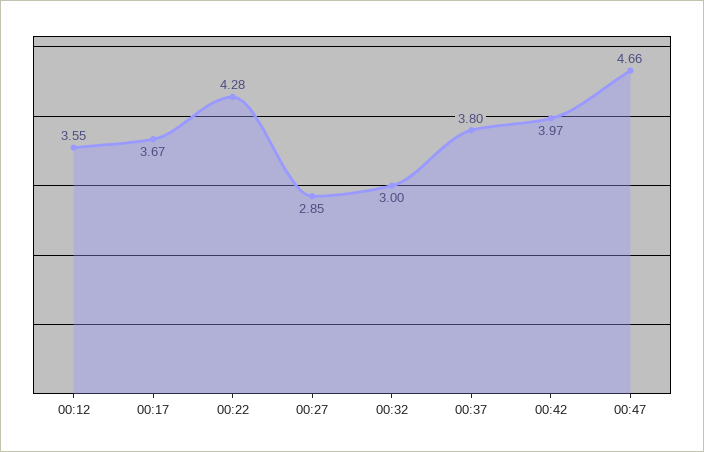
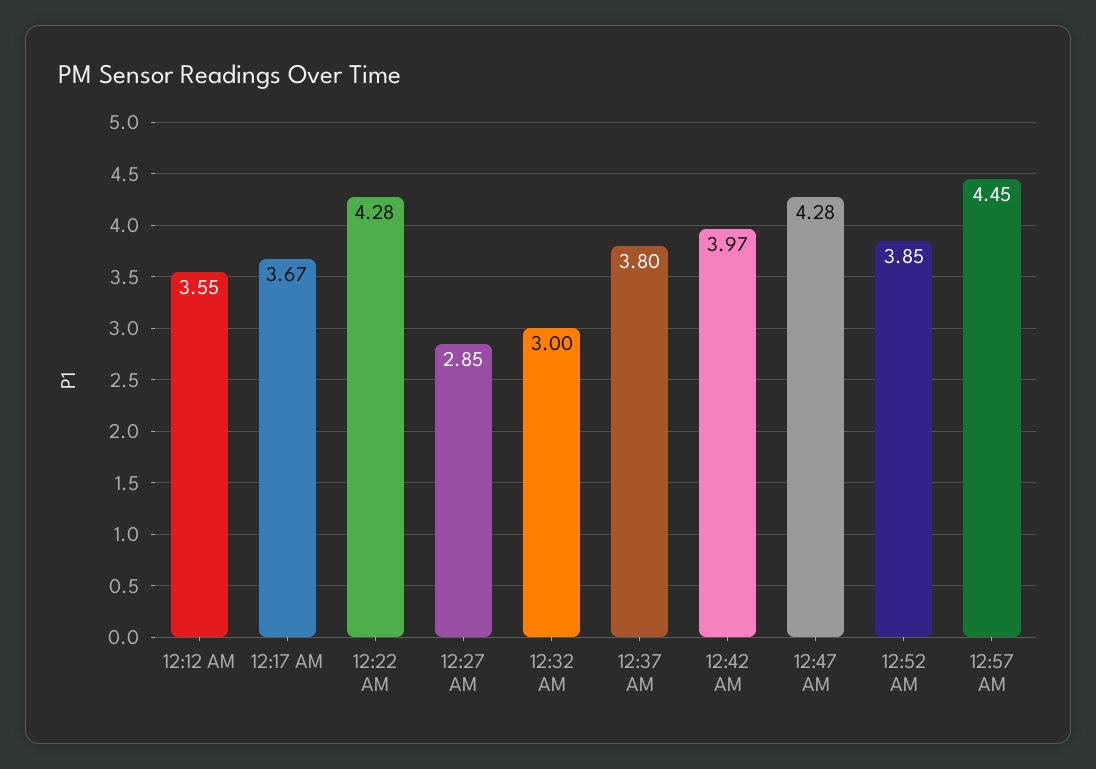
00:47: 4.66 -> 4.28
12:52 AM: none -> 3.85
12:57 AM: none -> 4.45

